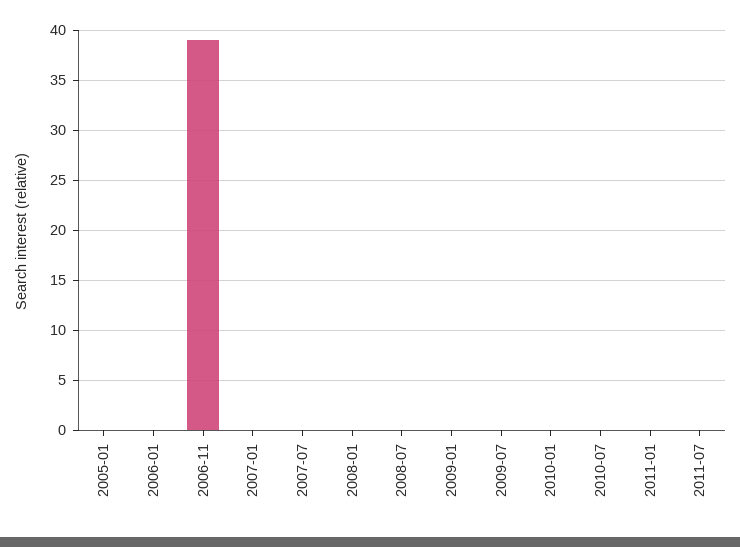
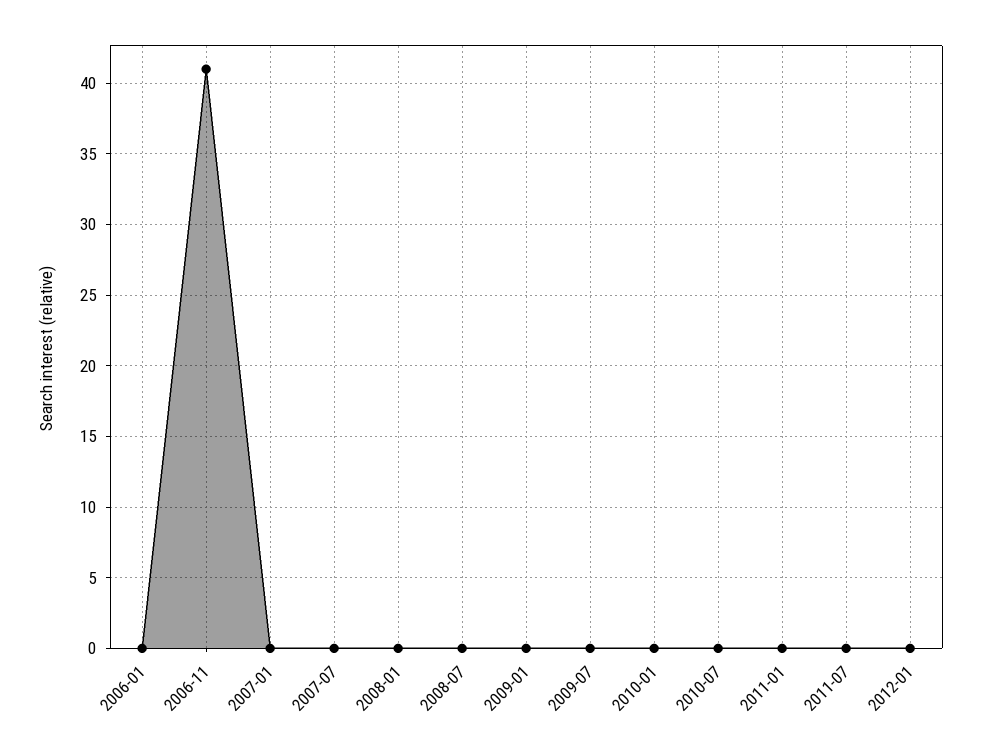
2005-01: 0 -> none
2006-11: 39 -> 41
2012-01: none -> 0

